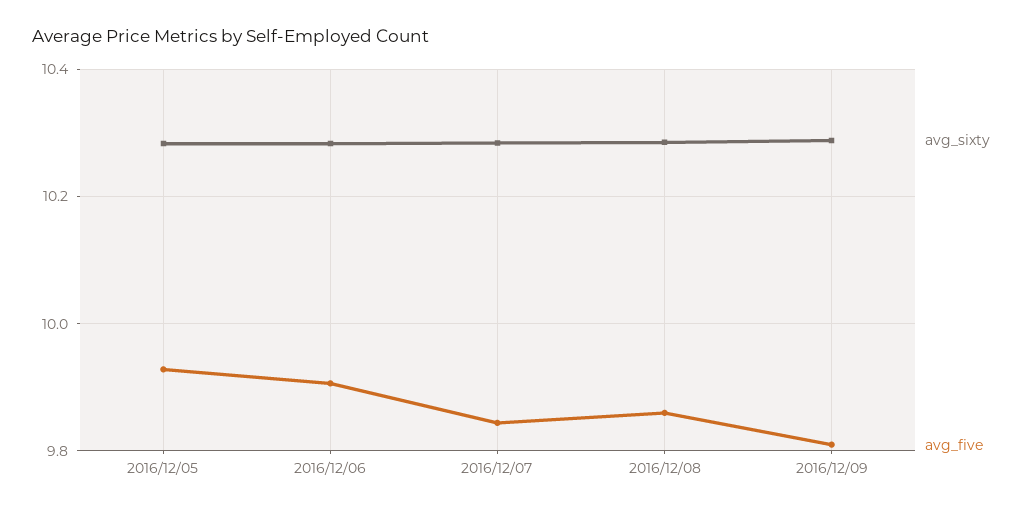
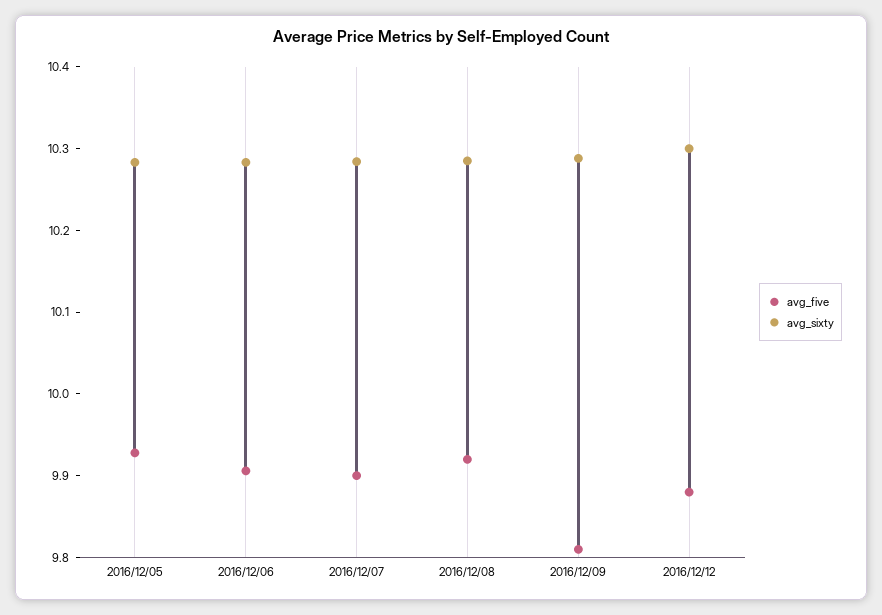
avg_five, 2016/12/07: 9.84 -> 9.9
avg_five, 2016/12/08: 9.86 -> 9.92
avg_five, 2016/12/12: none -> 9.88
avg_sixty, 2016/12/12: none -> 10.3

